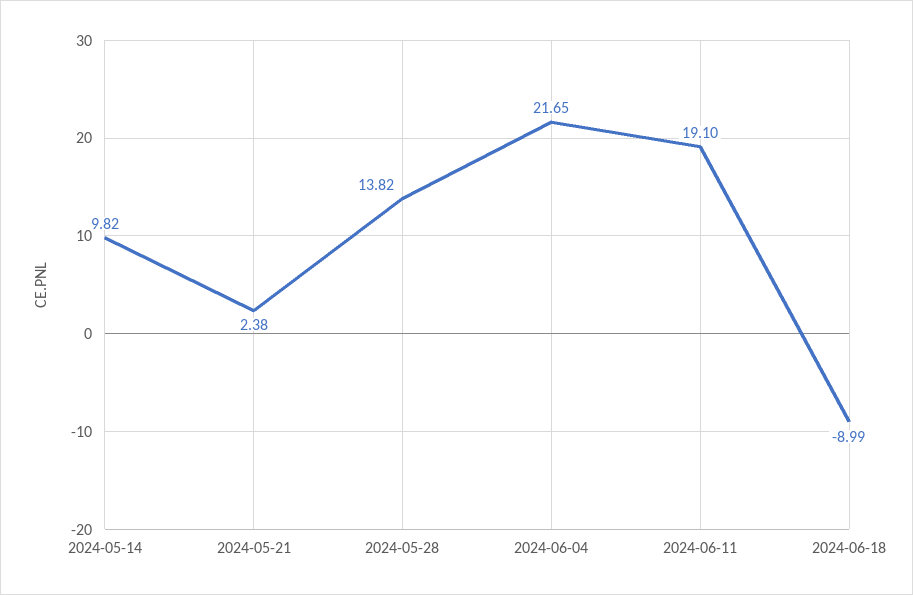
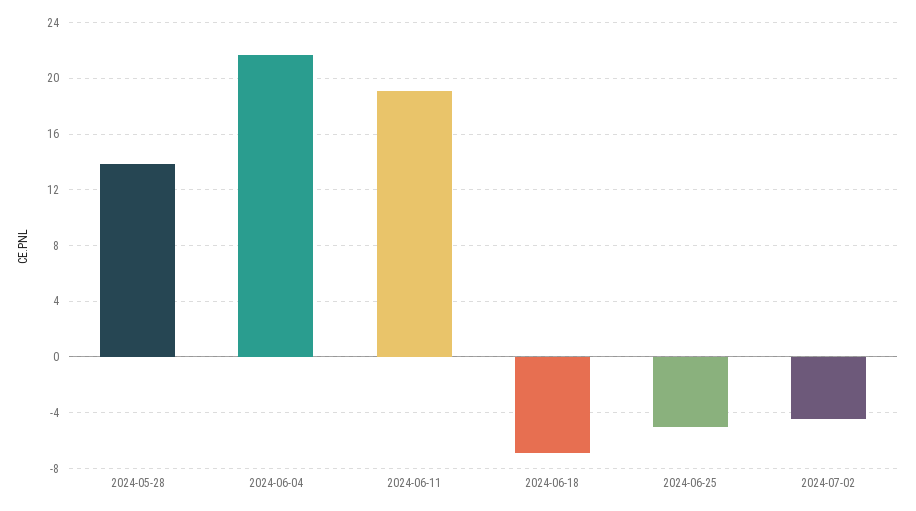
2024-05-14: 9.82 -> none
2024-05-21: 2.38 -> none
2024-06-18: -8.99 -> -7
2024-06-25: none -> -5
2024-07-02: none -> -4.5

